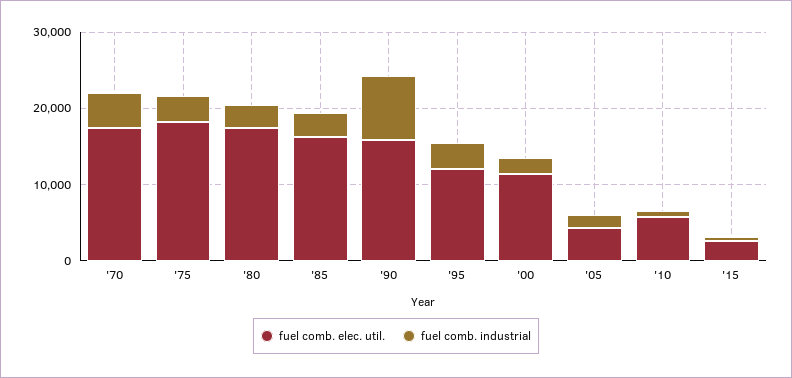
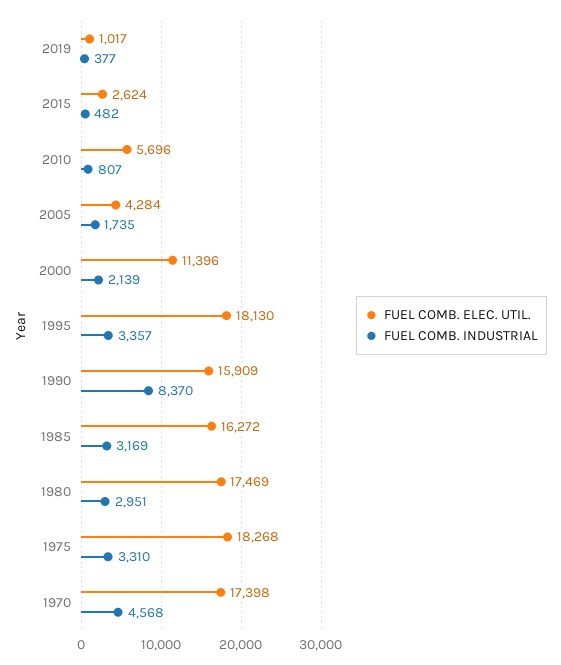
fuel comb. elec. util., '95: 12000 -> 18130
fuel comb. elec. util., 2019: none -> 1017
fuel comb. industrial, 2019: none -> 377

